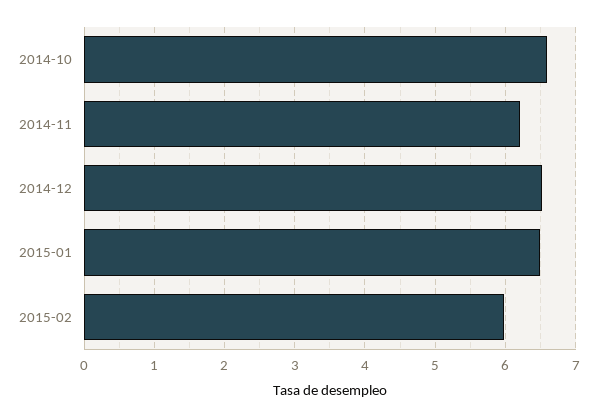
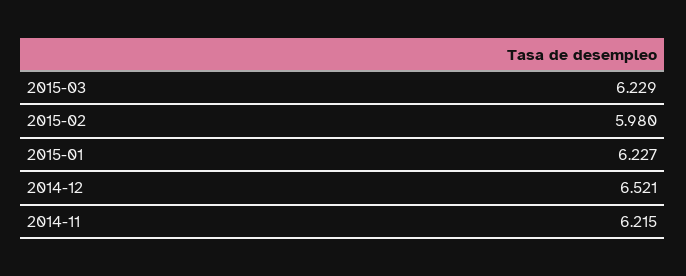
2014-10: 6.6 -> none
2015-01: 6.5 -> 6.227
2015-03: none -> 6.229

